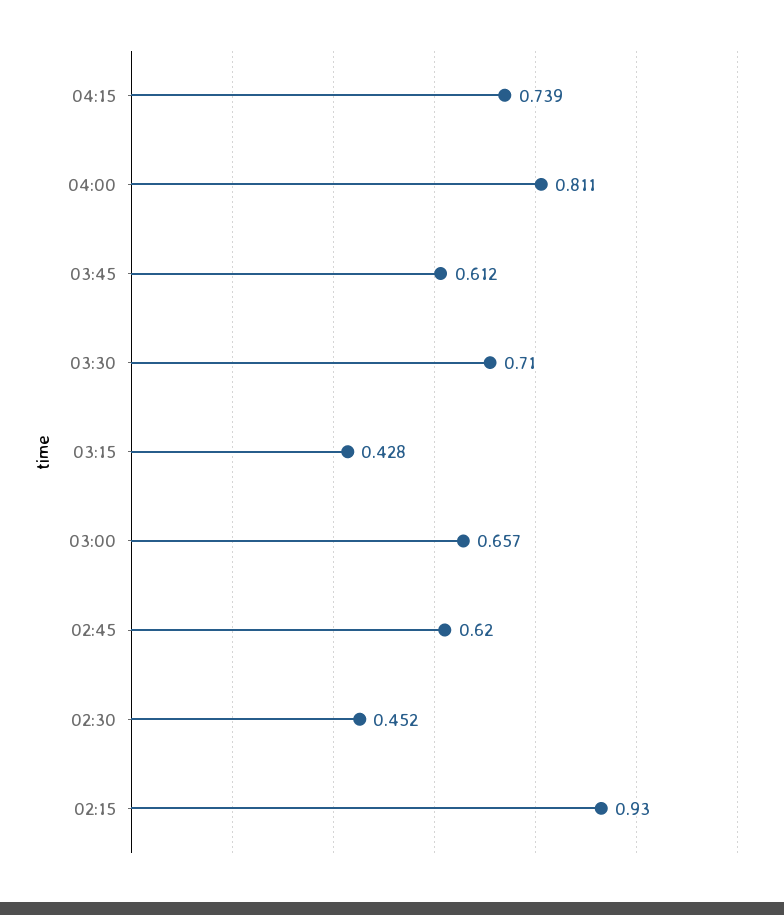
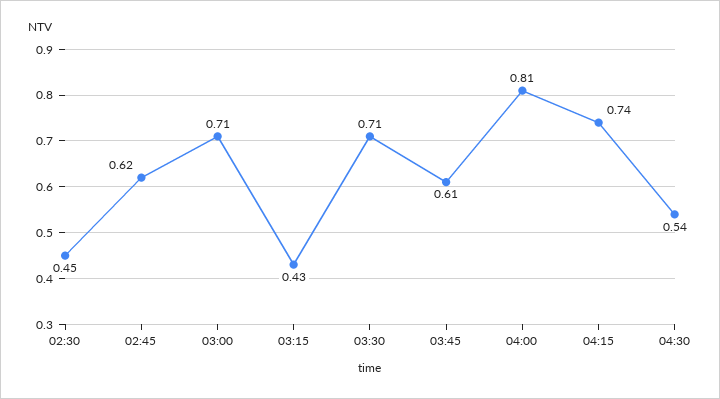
03:00: 0.657 -> 0.71
02:15: 0.93 -> none
04:30: none -> 0.54

